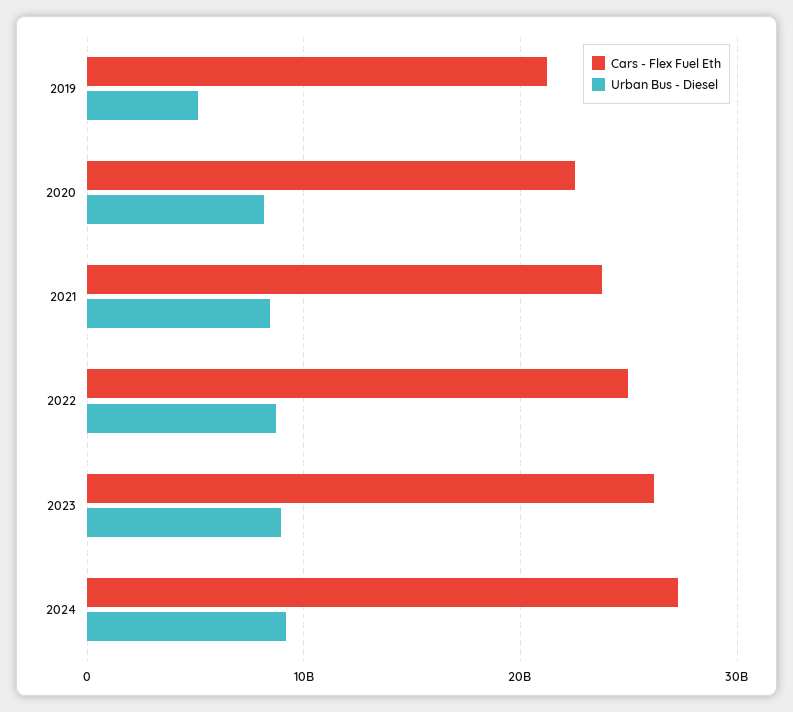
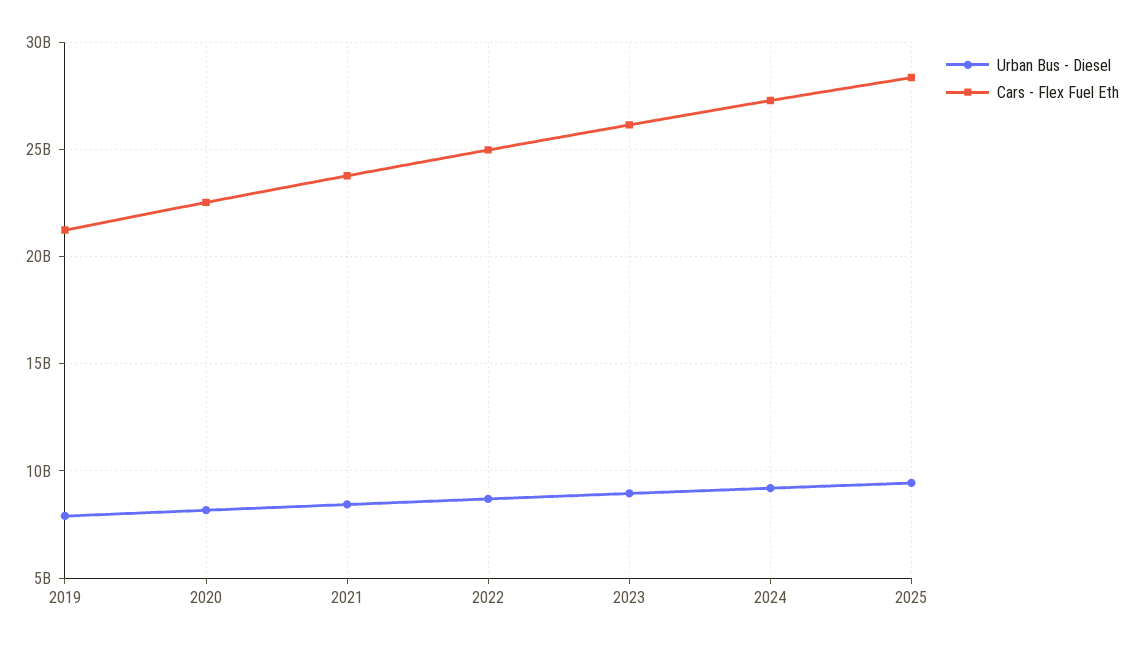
Urban Bus - Diesel, 2019: 5000000000 -> 8000000000
Urban Bus - Diesel, 2025: none -> 9500000000
Cars - Flex Fuel Eth, 2025: none -> 28500000000

